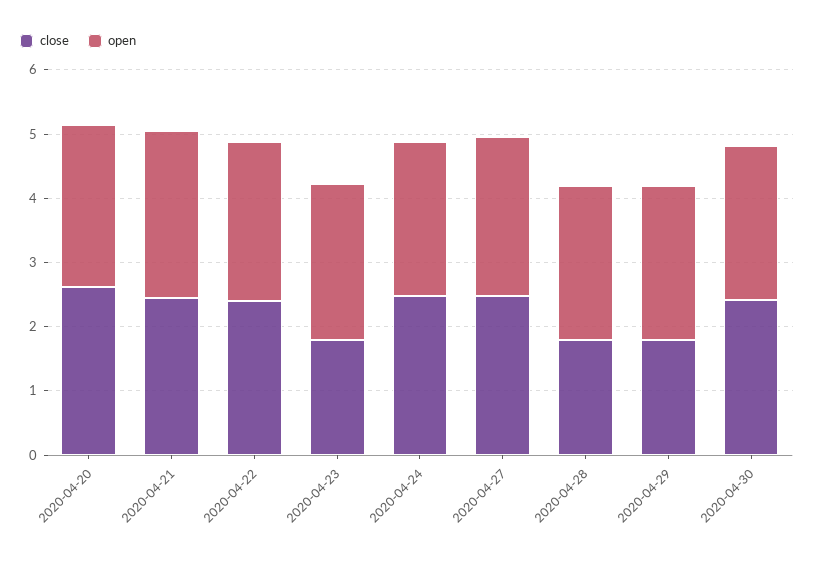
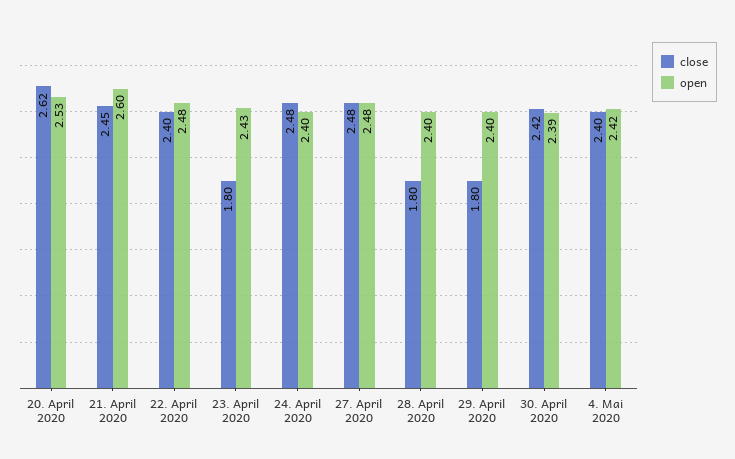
close, 4. Mai 2020: none -> 2.4
open, 4. Mai 2020: none -> 2.42

